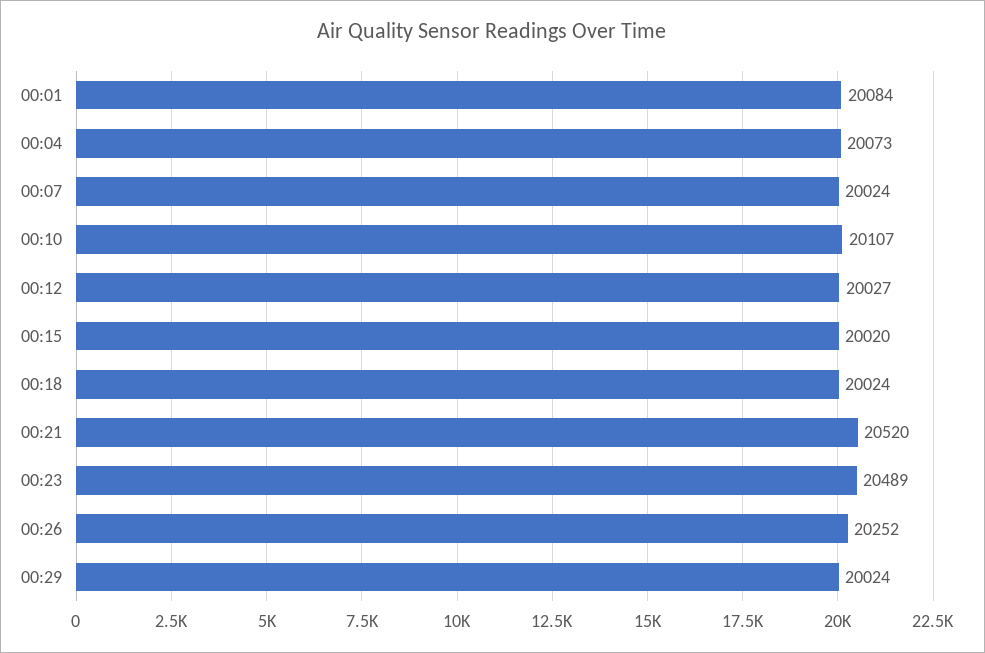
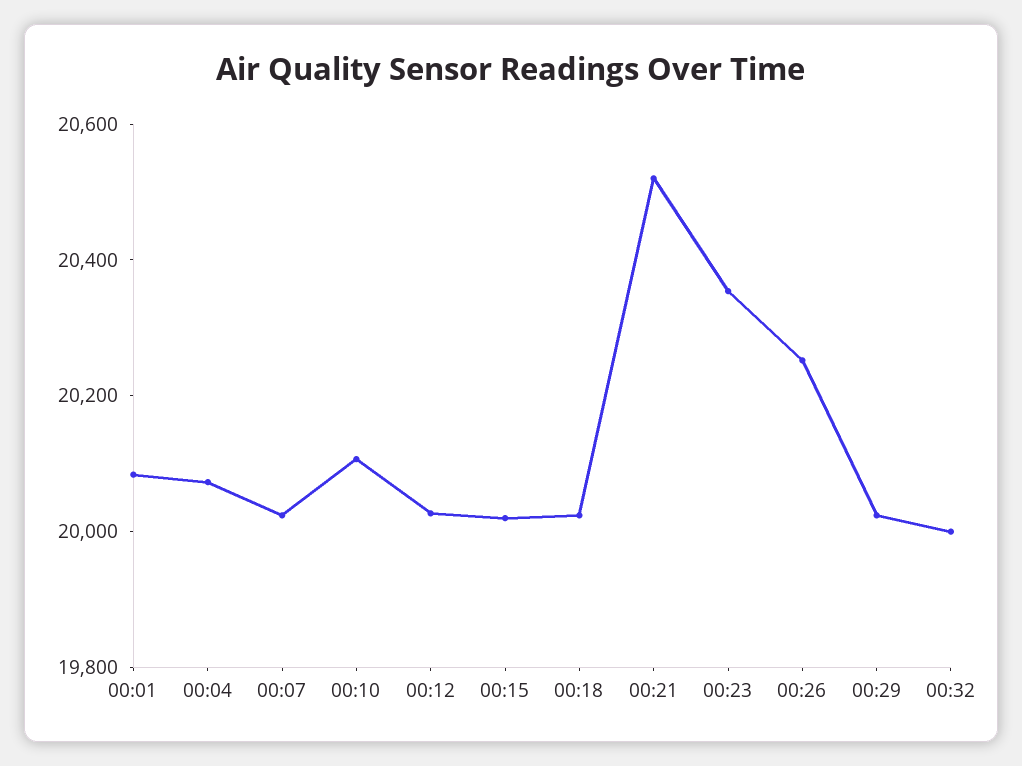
00:23: 20489 -> 20350
00:32: none -> 20000

